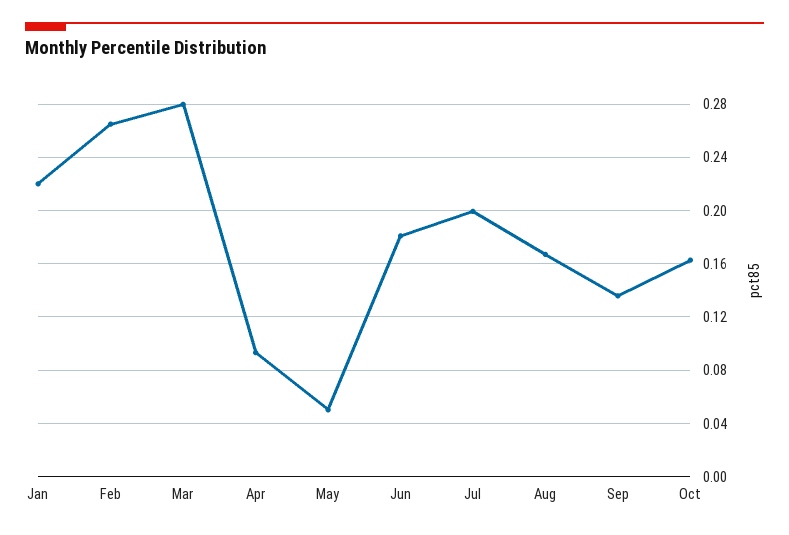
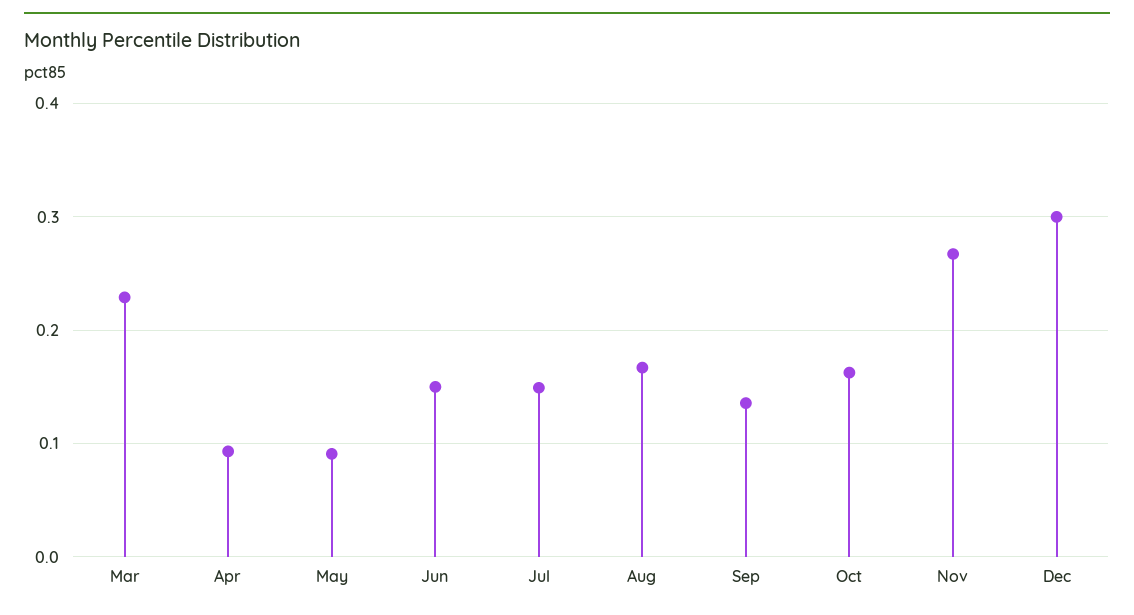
Jan: 0.22 -> none
Feb: 0.265 -> none
Mar: 0.28 -> 0.23
May: 0.05 -> 0.09
Jun: 0.18 -> 0.15
Jul: 0.2 -> 0.15
Nov: none -> 0.27
Dec: none -> 0.3

